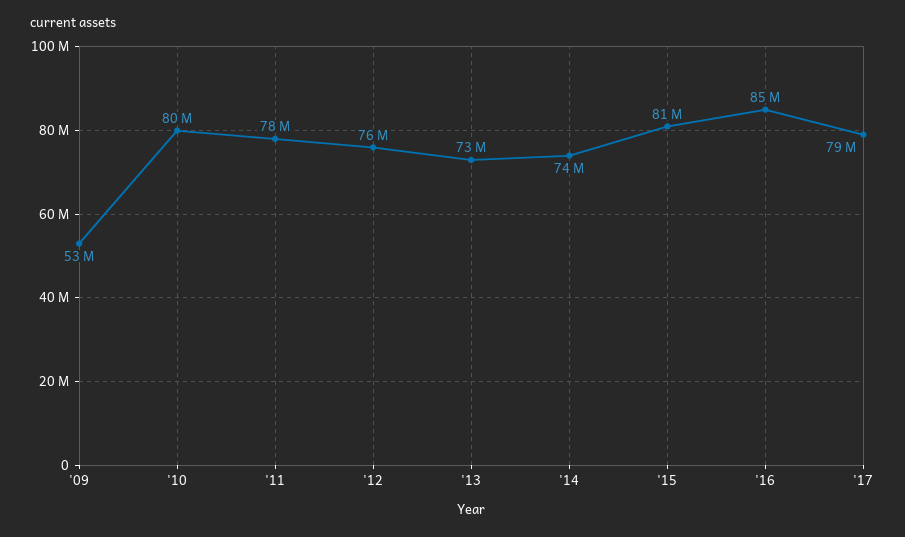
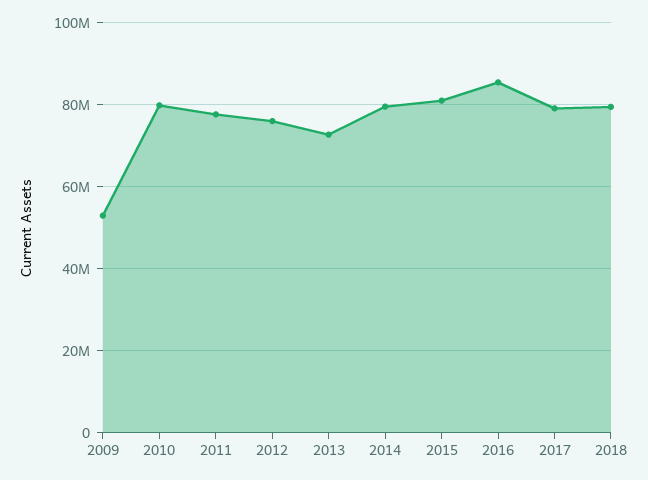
'14: 74000000 -> 80000000
2018: none -> 80000000

